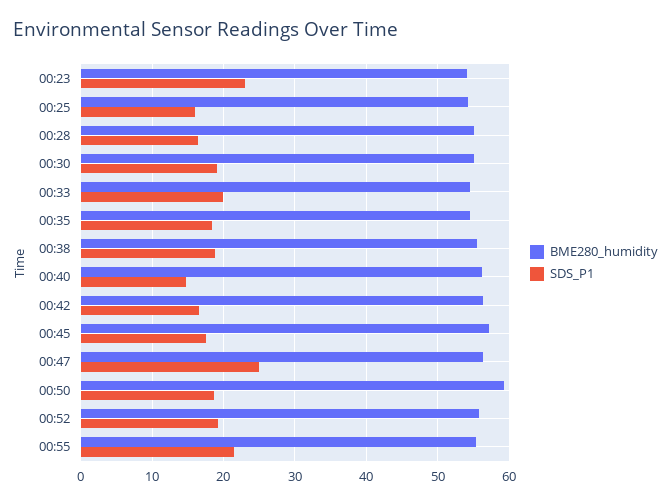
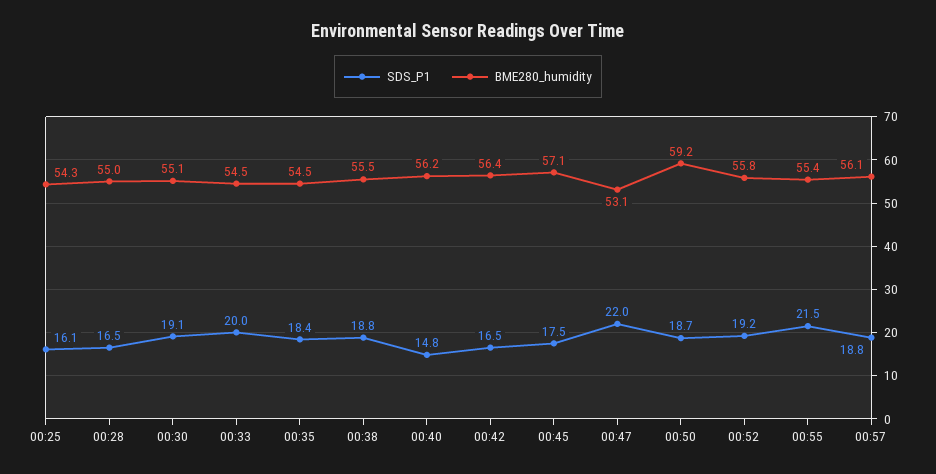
BME280_humidity, 00:23: 54 -> none
SDS_P1, 00:23: 23 -> none
BME280_humidity, 00:47: 56 -> 53.1
SDS_P1, 00:47: 25 -> 22
SDS_P1, 00:57: none -> 18.8
BME280_humidity, 00:57: none -> 56.1

